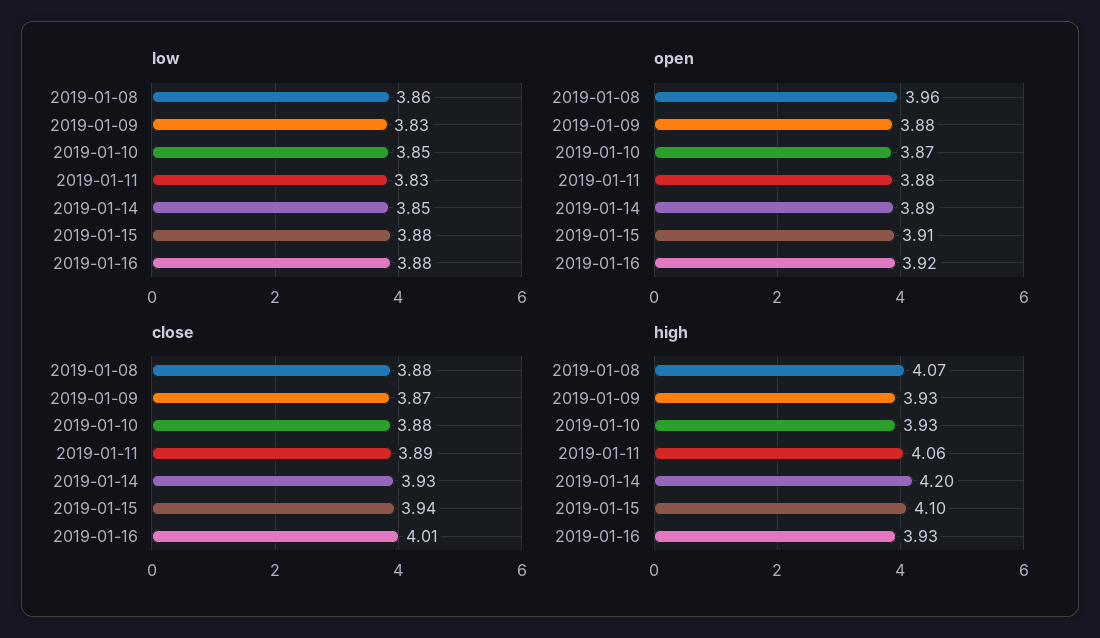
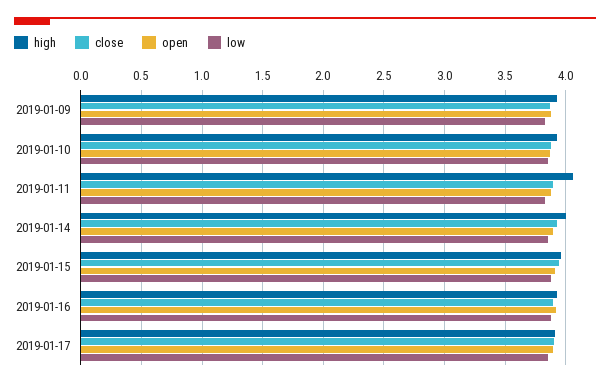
low, 2019-01-08: 3.86 -> none
open, 2019-01-08: 3.96 -> none
close, 2019-01-08: 3.88 -> none
close, 2019-01-16: 4.01 -> 3.9
high, 2019-01-08: 4.07 -> none
high, 2019-01-14: 4.2 -> 4
high, 2019-01-15: 4.1 -> 3.95
high, 2019-01-17: none -> 3.9
close, 2019-01-17: none -> 3.9
open, 2019-01-17: none -> 3.9
low, 2019-01-17: none -> 3.85

